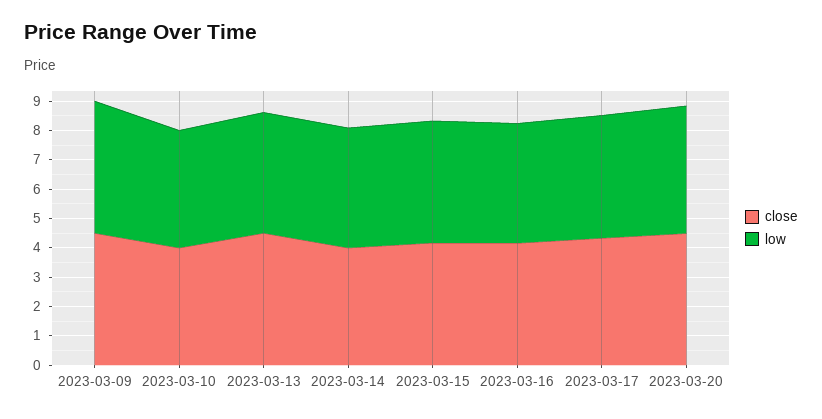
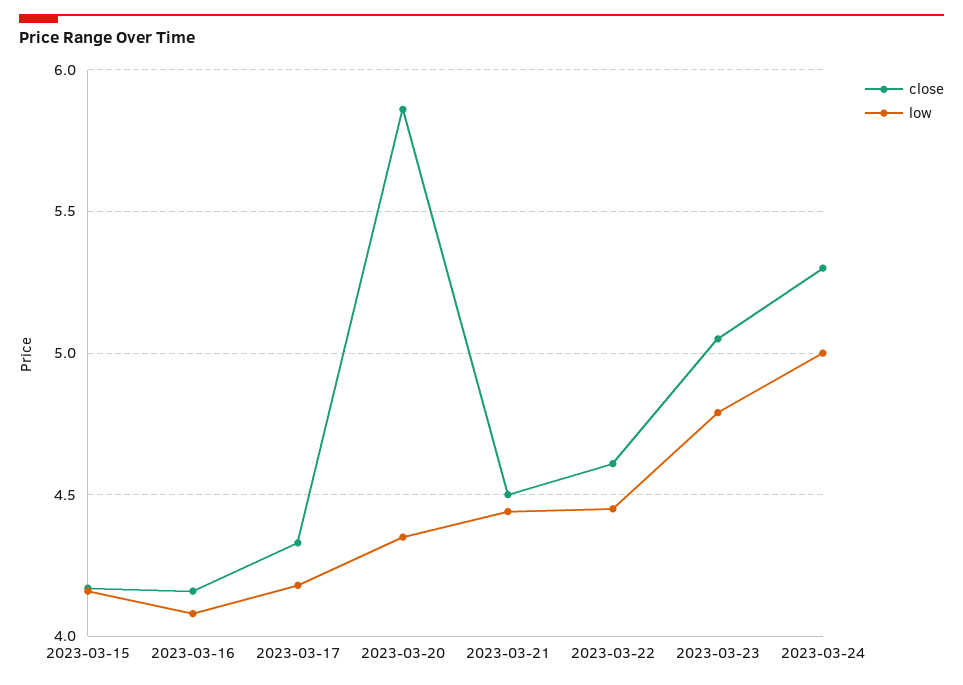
close, 2023-03-09: 4.5 -> none
low, 2023-03-09: 4.5 -> none
close, 2023-03-10: 4 -> none
low, 2023-03-10: 4 -> none
close, 2023-03-13: 4.5 -> none
low, 2023-03-13: 4 -> none
close, 2023-03-14: 4 -> none
low, 2023-03-14: 4 -> none
close, 2023-03-20: 4.5 -> 5.85
close, 2023-03-21: none -> 4.5
low, 2023-03-21: none -> 4.45
close, 2023-03-22: none -> 4.6
low, 2023-03-22: none -> 4.45
close, 2023-03-23: none -> 5.05
low, 2023-03-23: none -> 4.8
close, 2023-03-24: none -> 5.3
low, 2023-03-24: none -> 5

